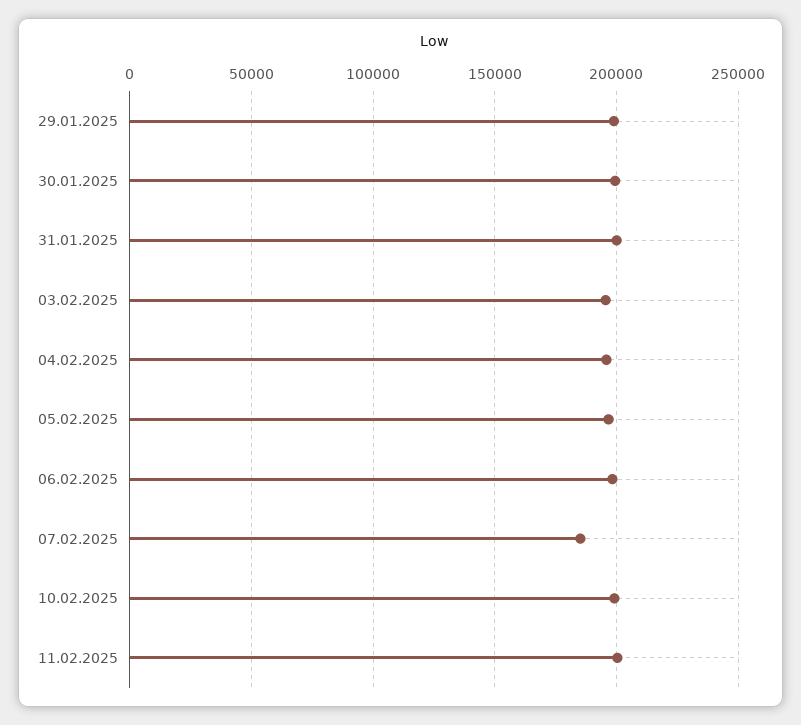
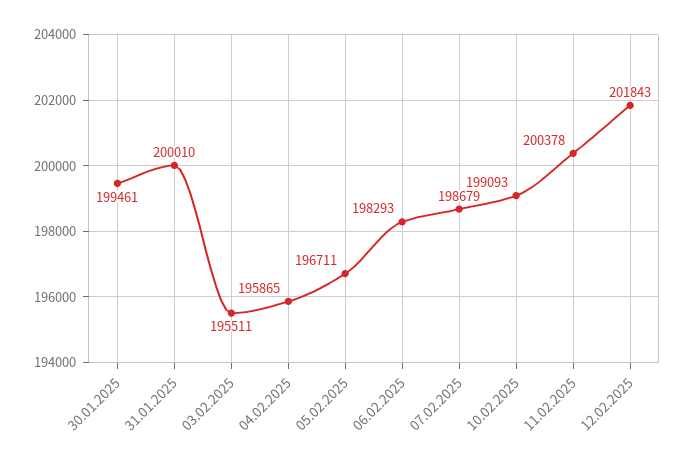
29.01.2025: 200000 -> none
07.02.2025: 185000 -> 198679
12.02.2025: none -> 201843

